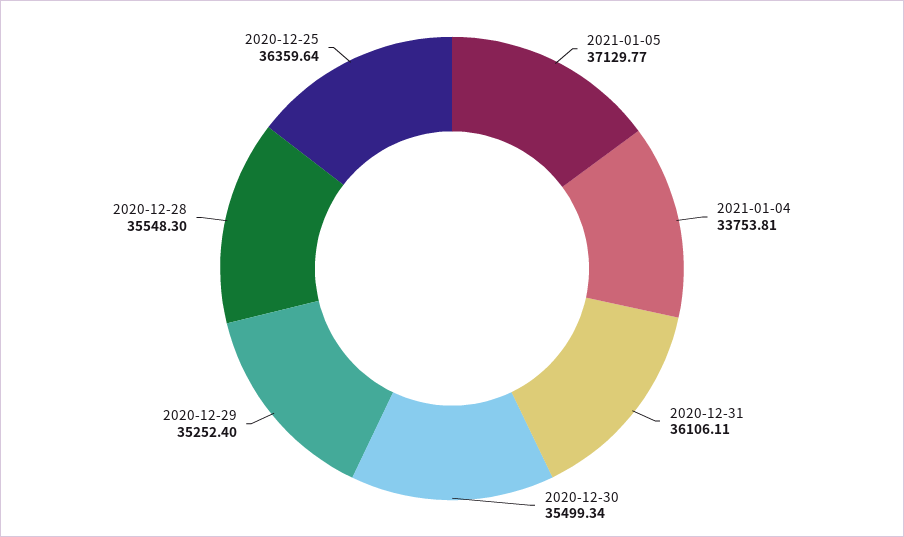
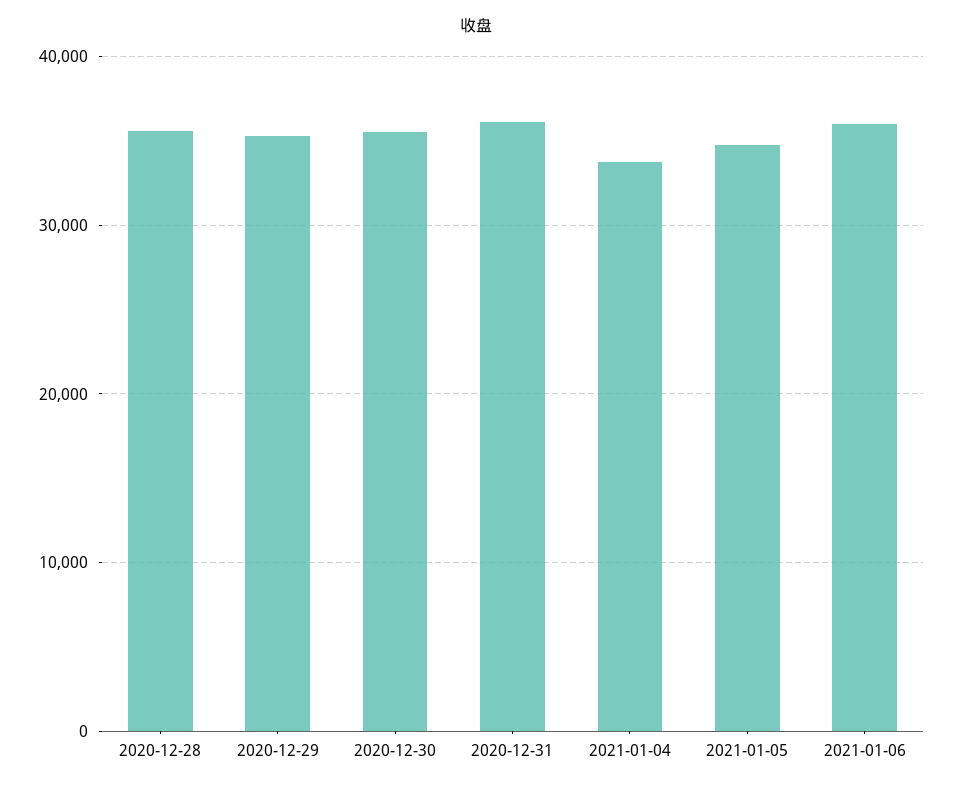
2021-01-05: 37129.77 -> 35000
2020-12-25: 36359.64 -> none
2021-01-06: none -> 36000

